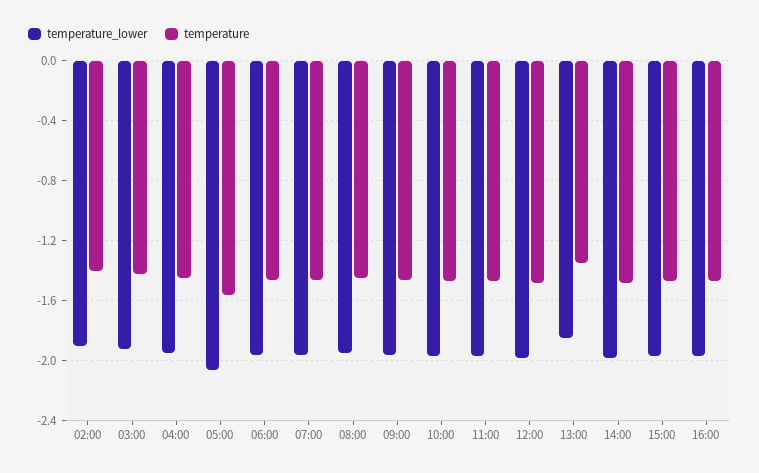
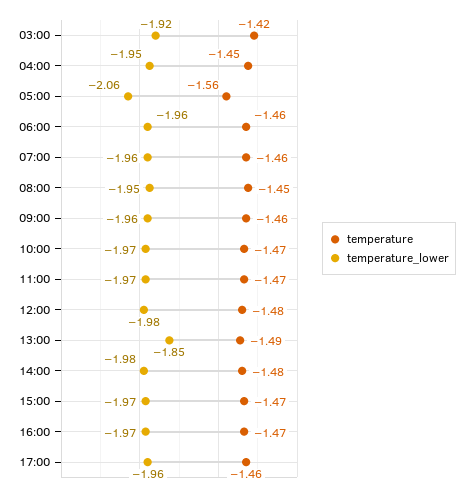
temperature_lower, 02:00: -1.9 -> none
temperature, 02:00: -1.4 -> none
temperature, 13:00: -1.35 -> -1.49
temperature, 17:00: none -> -1.46
temperature_lower, 17:00: none -> -1.96

